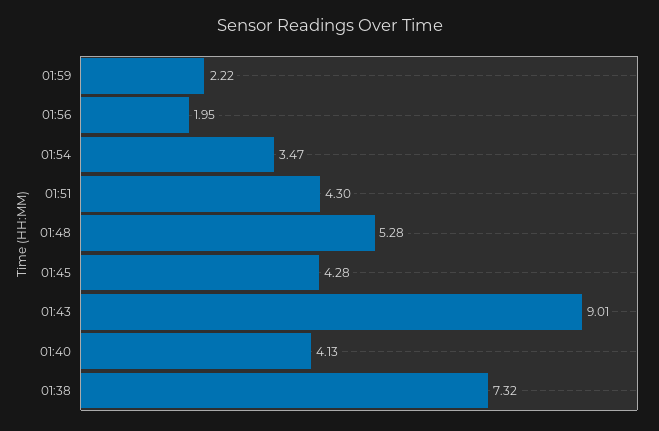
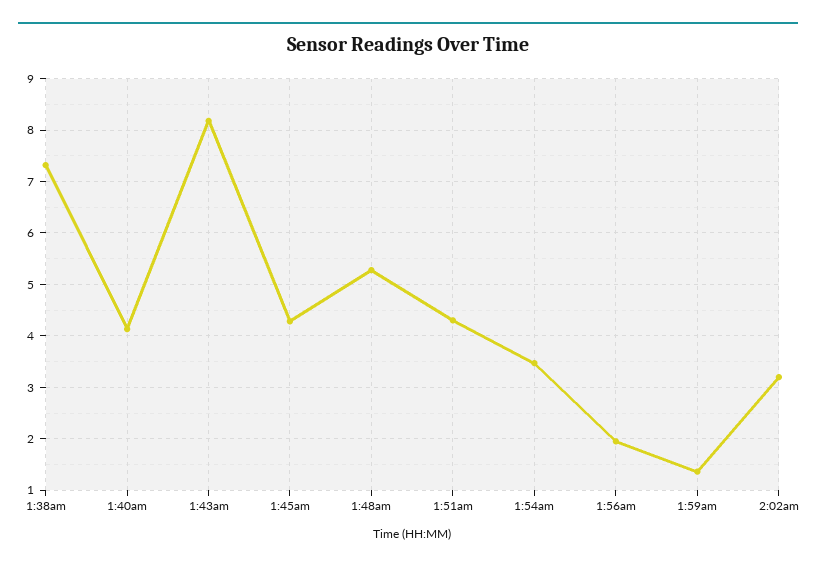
01:59: 2.22 -> 1.4
01:43: 9.01 -> 8.2
2:02am: none -> 3.2

